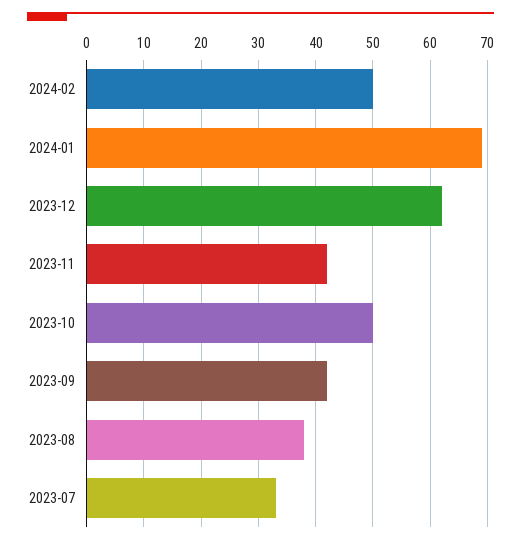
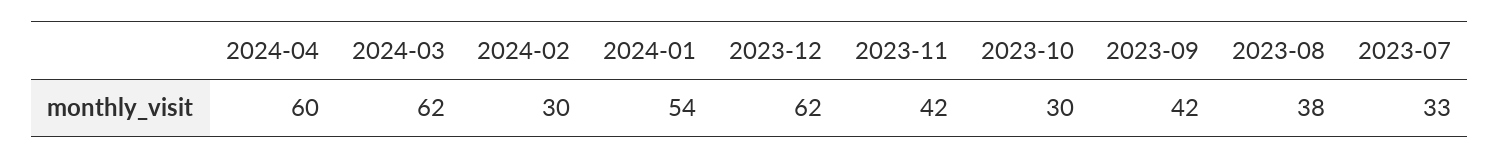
2024-02: 50 -> 30
2024-01: 70 -> 54
2023-10: 50 -> 30
2024-04: none -> 60
2024-03: none -> 62

